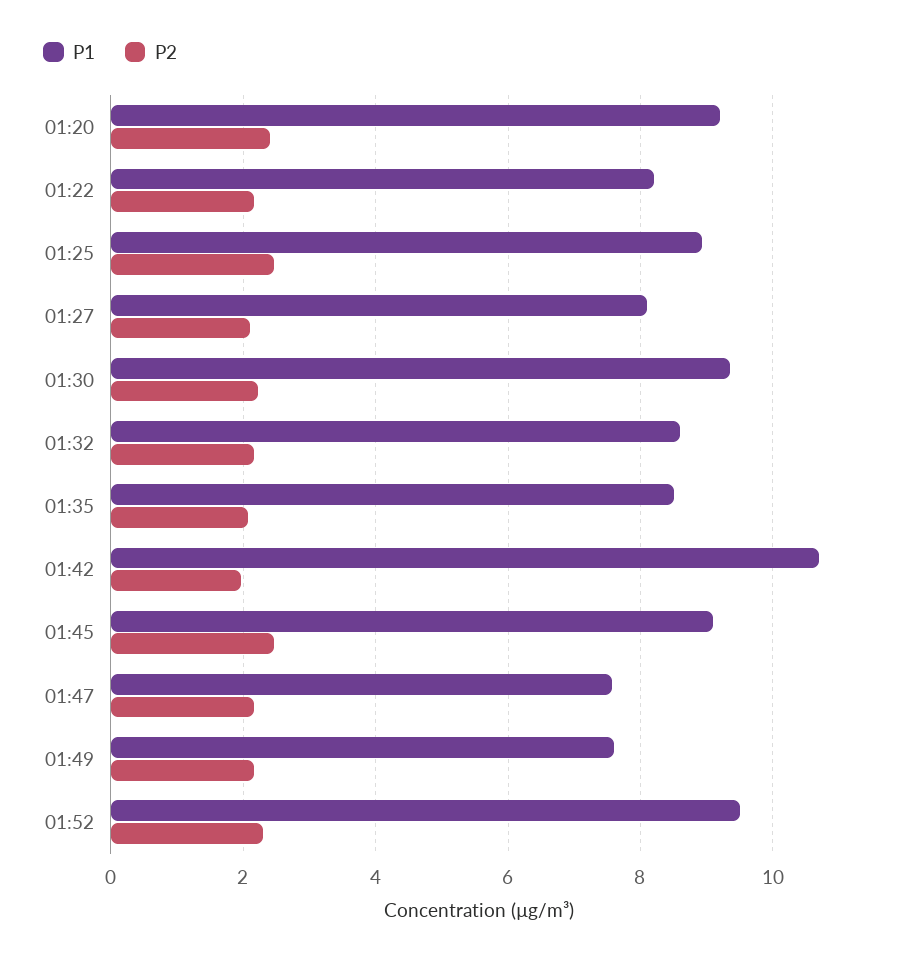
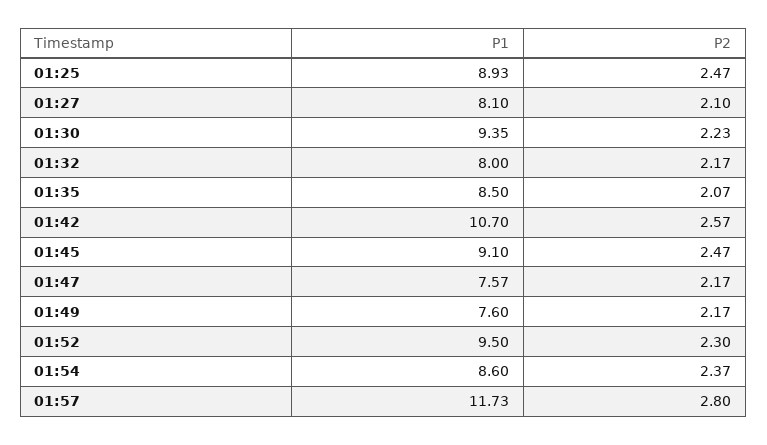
P1, 01:20: 9.2 -> none
P2, 01:20: 2.4 -> none
P1, 01:22: 8.2 -> none
P2, 01:22: 2.2 -> none
P1, 01:32: 8.6 -> 8
P2, 01:42: 2 -> 2.57
P1, 01:54: none -> 8.6
P2, 01:54: none -> 2.37
P1, 01:57: none -> 11.73
P2, 01:57: none -> 2.8

